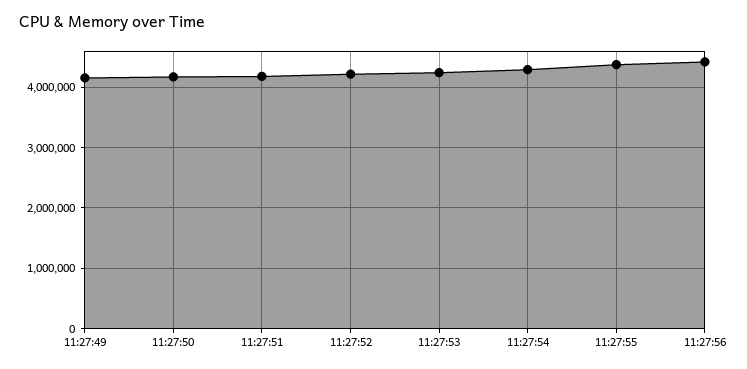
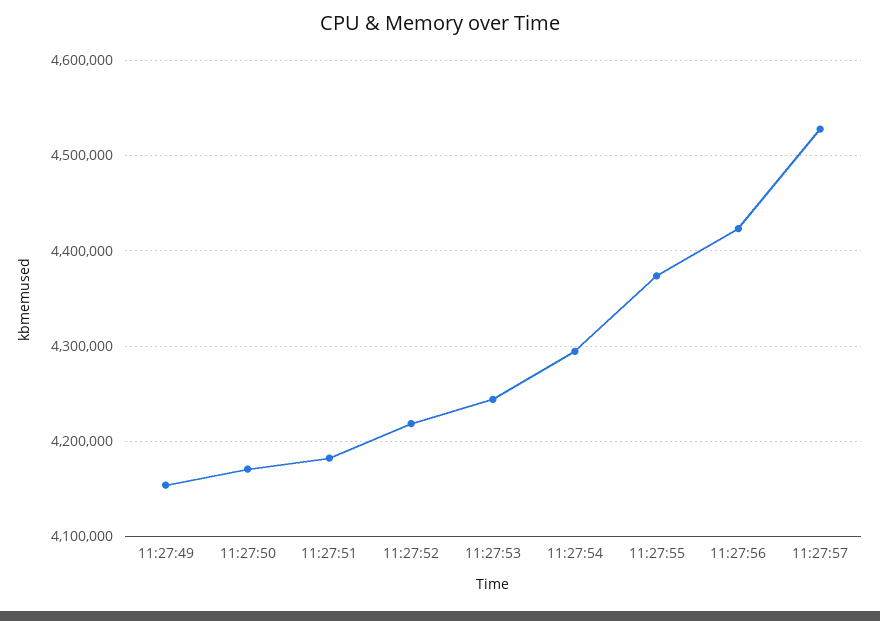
11:27:57: none -> 4530000

